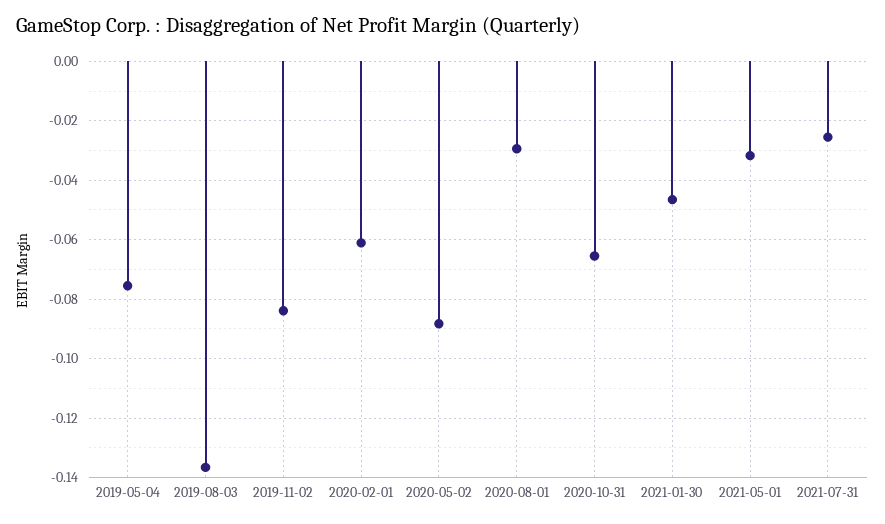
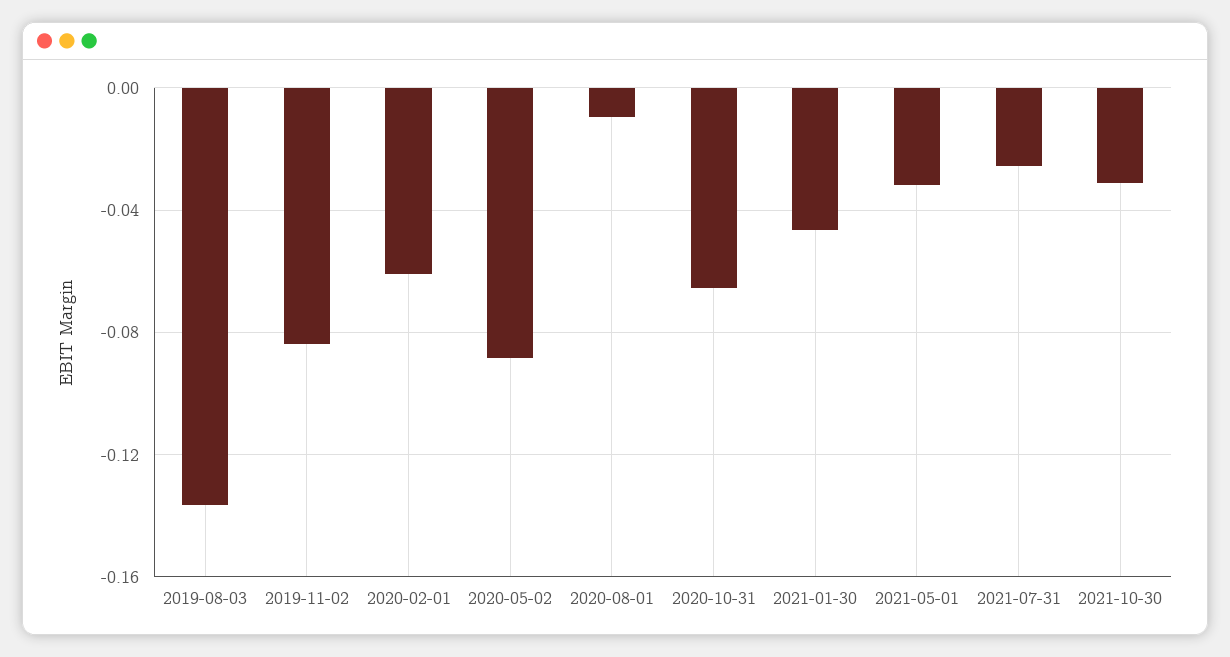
2019-05-04: -0.075 -> none
2020-08-01: -0.03 -> -0.01
2021-10-30: none -> -0.03

